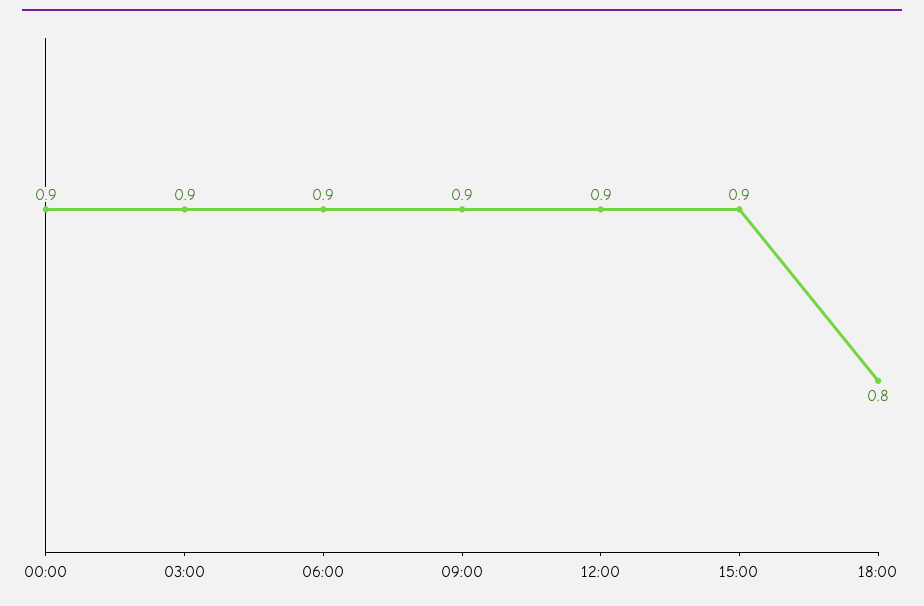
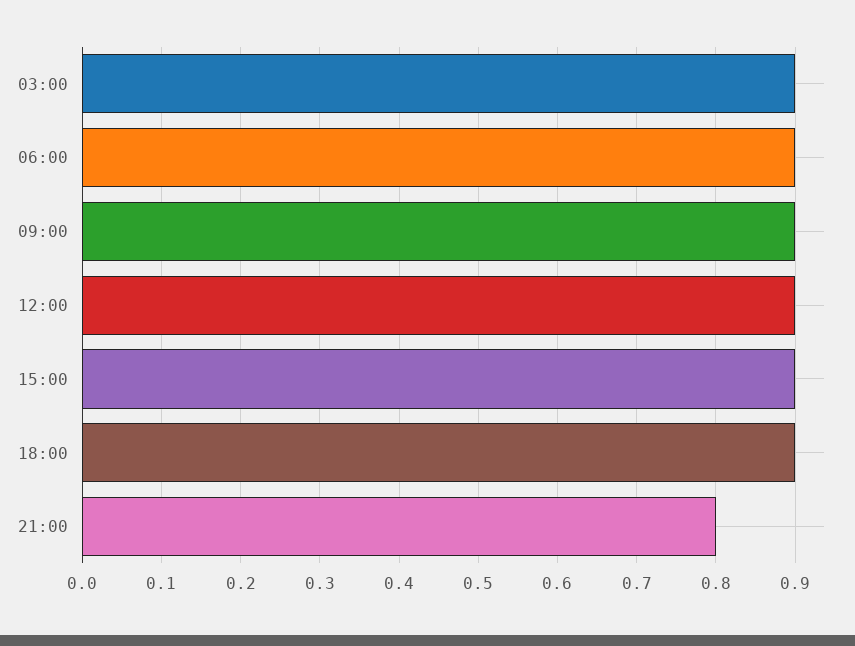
00:00: 0.9 -> none
18:00: 0.8 -> 0.9
21:00: none -> 0.8

